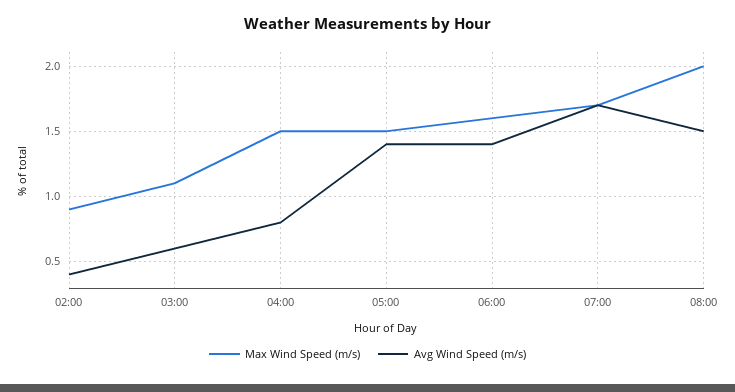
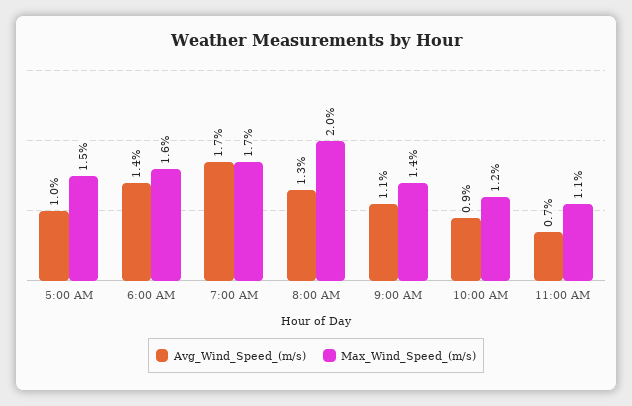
Max Wind Speed (m/s), 02:00: 0.9 -> none
Avg Wind Speed (m/s), 02:00: 0.4 -> none
Max Wind Speed (m/s), 03:00: 1.1 -> none
Avg Wind Speed (m/s), 03:00: 0.6 -> none
Max Wind Speed (m/s), 04:00: 1.5 -> none
Avg Wind Speed (m/s), 04:00: 0.8 -> none
Avg Wind Speed (m/s), 05:00: 1.4 -> 1
Avg Wind Speed (m/s), 08:00: 1.5 -> 1.3
Avg Wind Speed (m/s), 9:00 AM: none -> 1.1
Max Wind Speed (m/s), 9:00 AM: none -> 1.4
Avg Wind Speed (m/s), 10:00 AM: none -> 0.9
Max Wind Speed (m/s), 10:00 AM: none -> 1.2
Avg Wind Speed (m/s), 11:00 AM: none -> 0.7
Max Wind Speed (m/s), 11:00 AM: none -> 1.1

